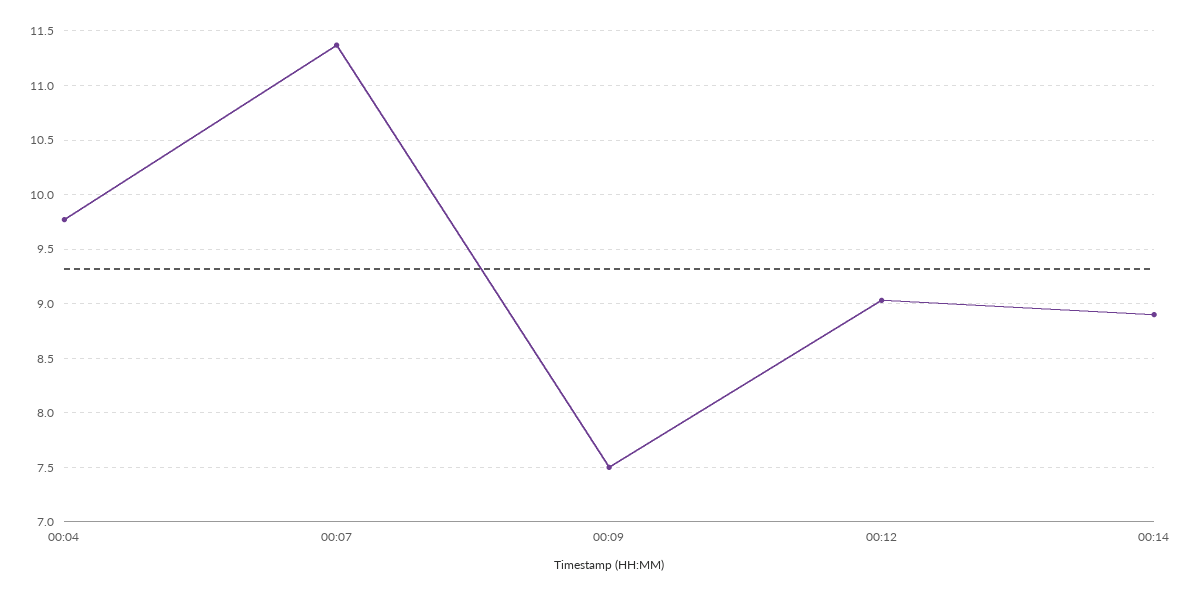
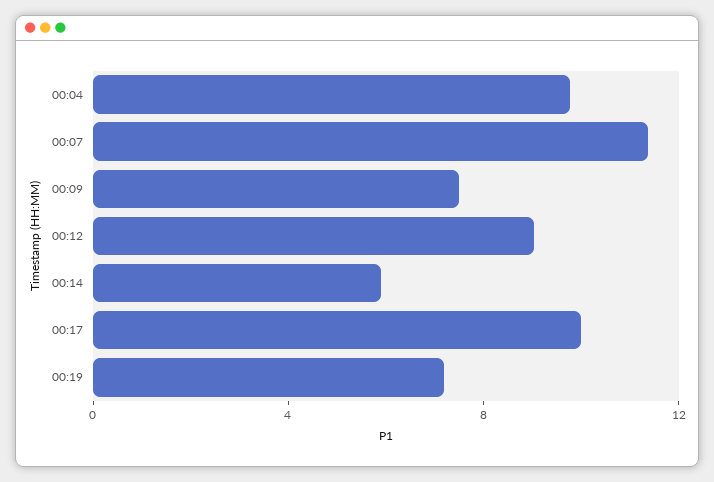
00:14: 8.9 -> 6
00:17: none -> 10
00:19: none -> 7

